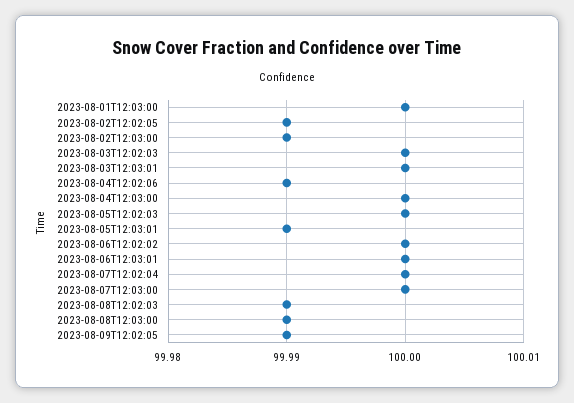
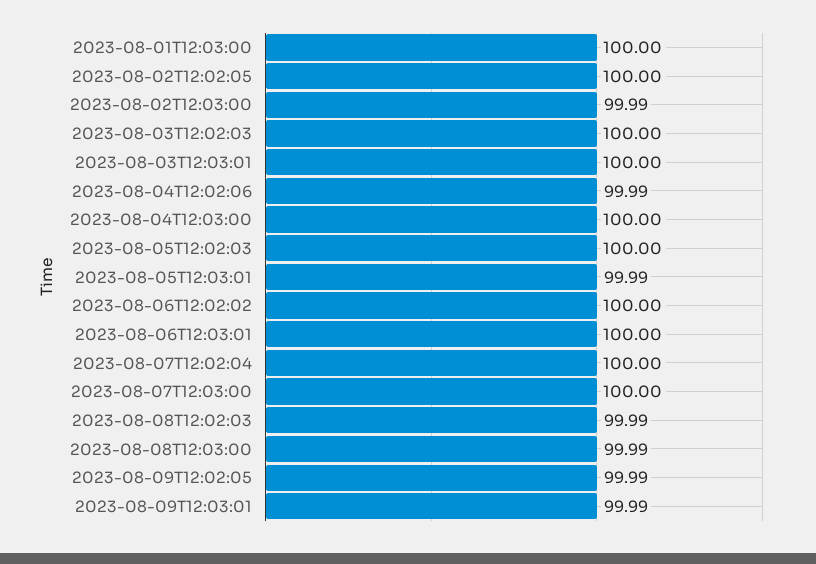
2023-08-02T12:02:05: 99.99 -> 100
2023-08-09T12:03:01: none -> 99.99

